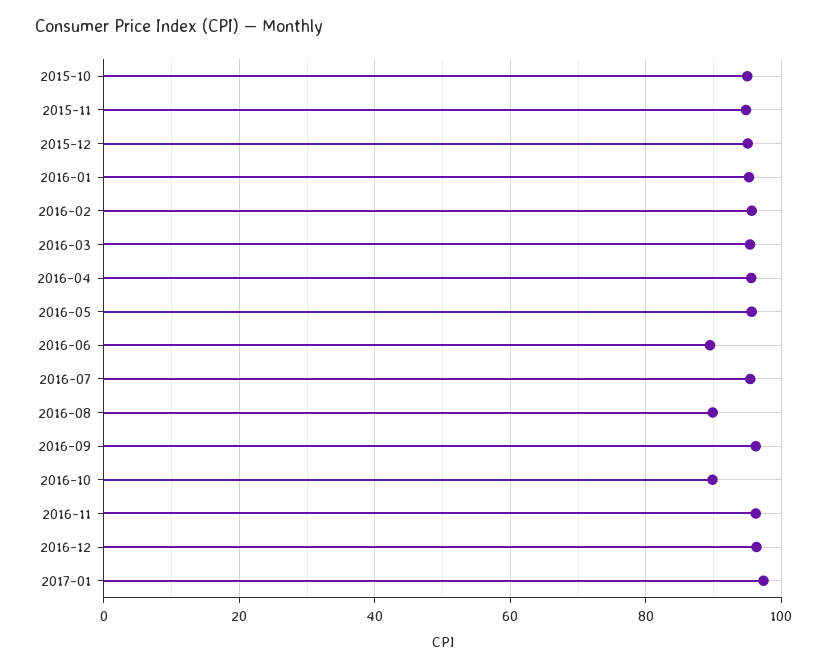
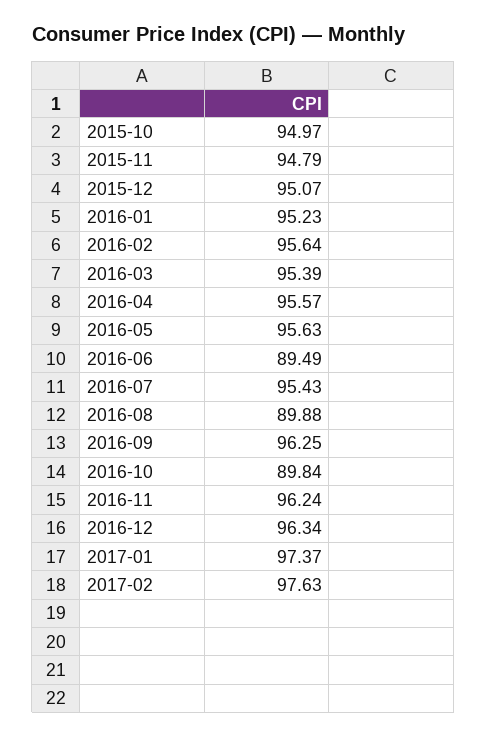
2017-02: none -> 97.63

